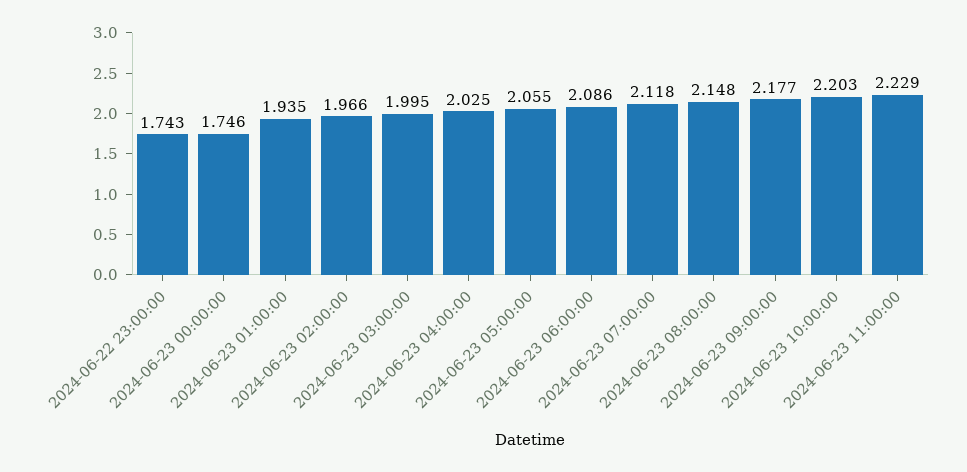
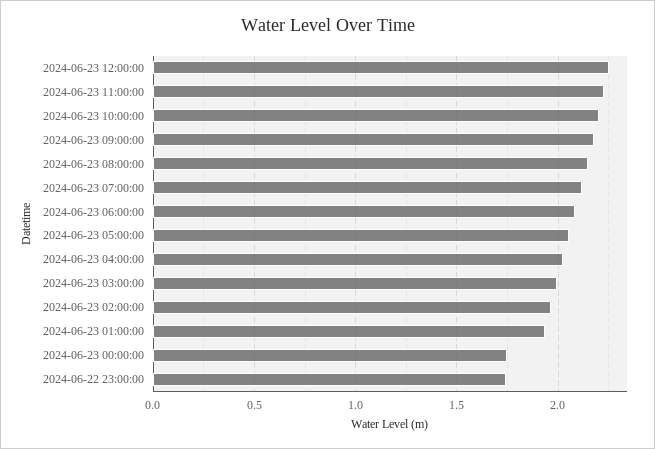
2024-06-23 12:00:00: none -> 2.25

